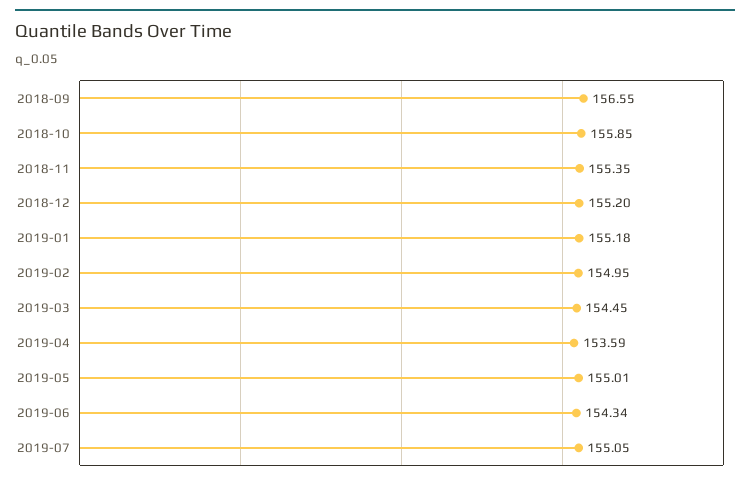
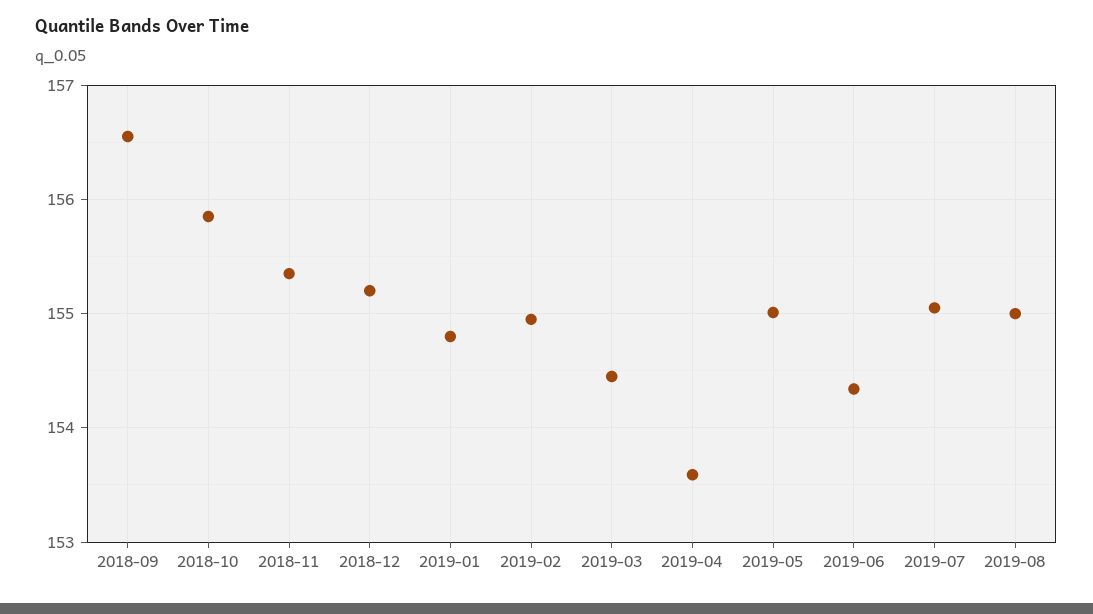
2019-01: 155.18 -> 154.8
2019-08: none -> 155

